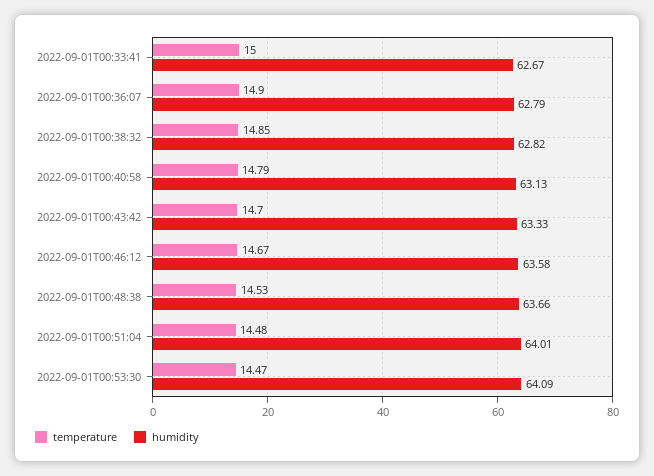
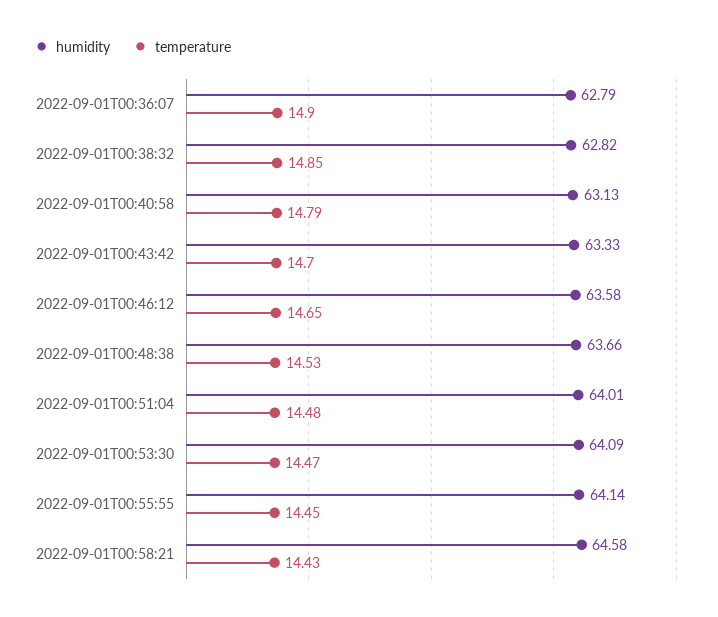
temperature, 2022-09-01T00:33:41: 15 -> none
humidity, 2022-09-01T00:33:41: 62.67 -> none
temperature, 2022-09-01T00:46:12: 14.67 -> 14.65
humidity, 2022-09-01T00:55:55: none -> 64.14
temperature, 2022-09-01T00:55:55: none -> 14.45
humidity, 2022-09-01T00:58:21: none -> 64.58
temperature, 2022-09-01T00:58:21: none -> 14.43

